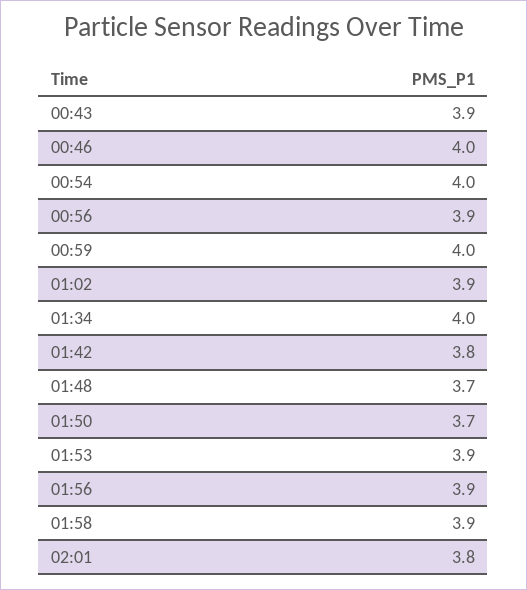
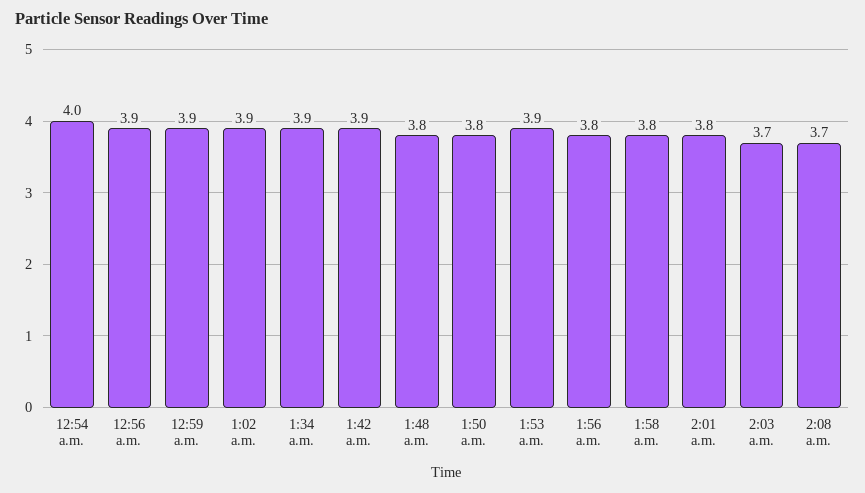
00:43: 3.9 -> none
00:46: 4 -> none
00:59: 4 -> 3.9
01:34: 4 -> 3.9
01:42: 3.8 -> 3.9
01:48: 3.7 -> 3.8
01:50: 3.7 -> 3.8
01:56: 3.9 -> 3.8
01:58: 3.9 -> 3.8
2:03 a.m.: none -> 3.7
2:08 a.m.: none -> 3.7

